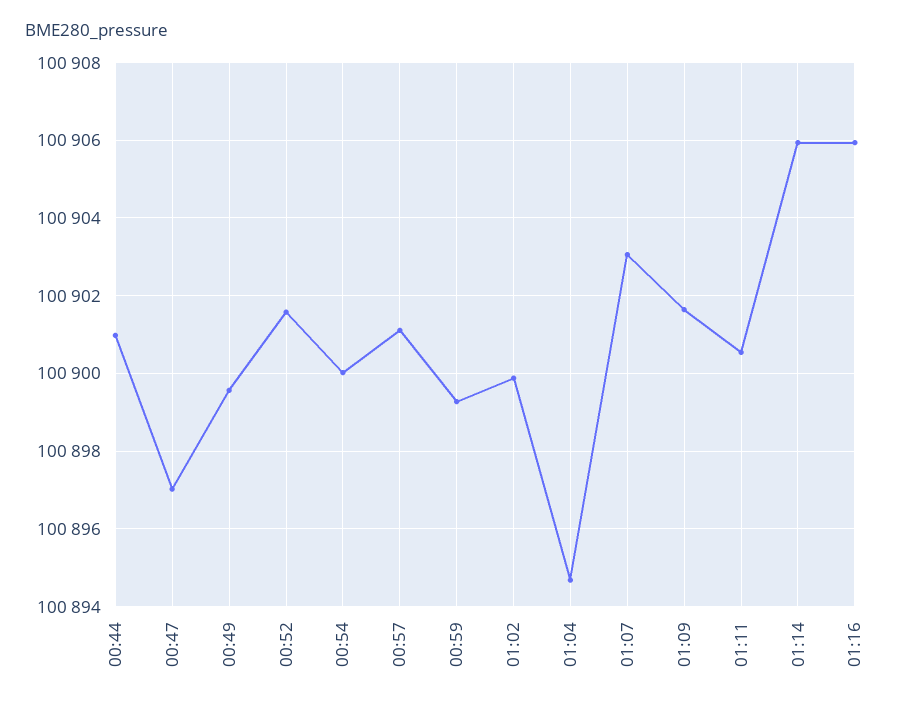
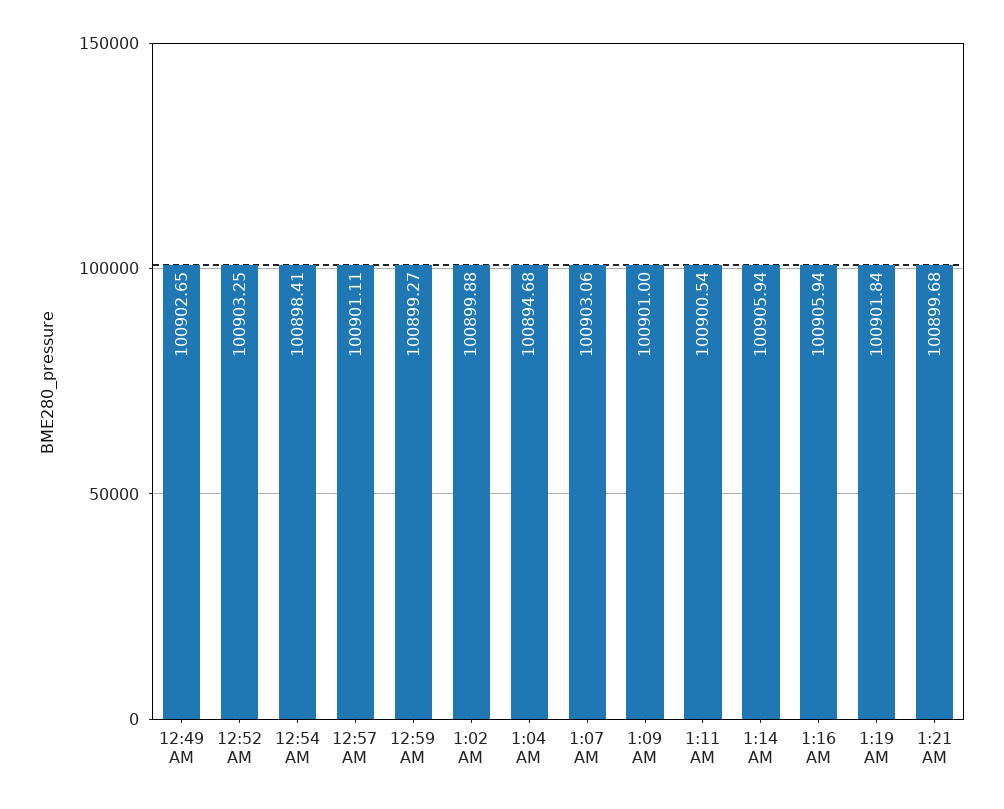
00:44: 100901 -> none
00:47: 100897 -> none
00:49: 100899.6 -> 100902.65
00:52: 100901.6 -> 100903.25
00:54: 100900 -> 100898.41
01:09: 100901.6 -> 100901
1:19 AM: none -> 100901.84
1:21 AM: none -> 100899.68

